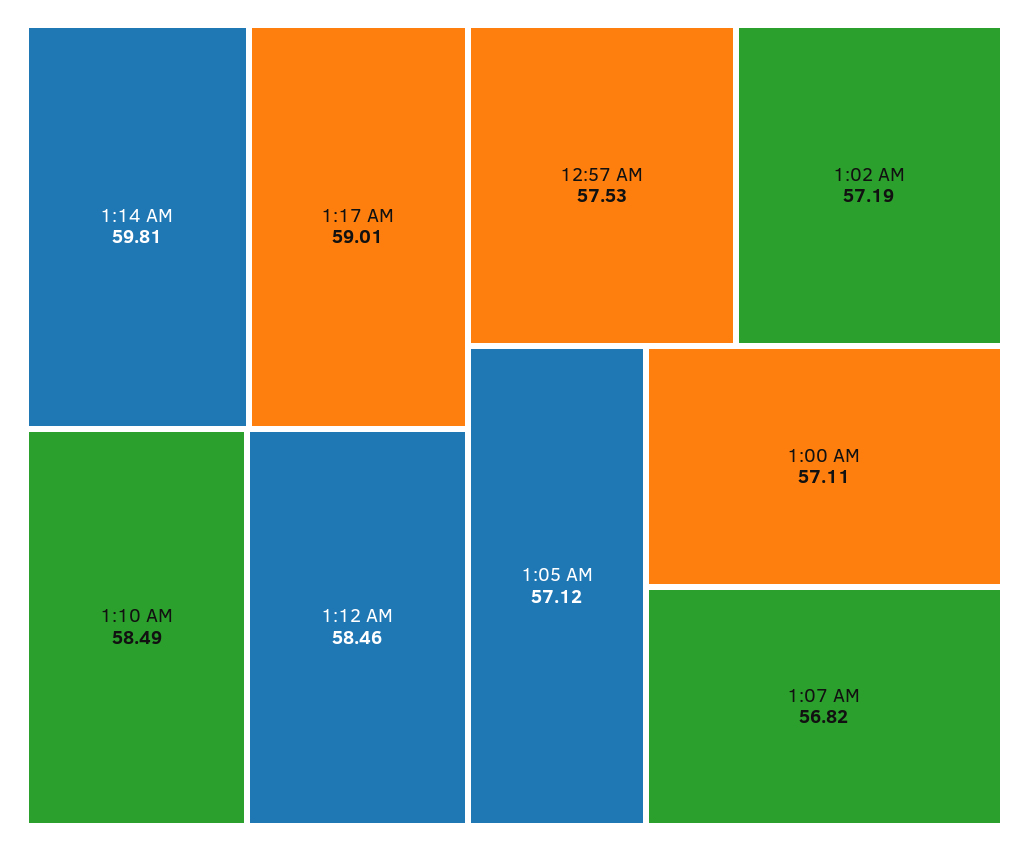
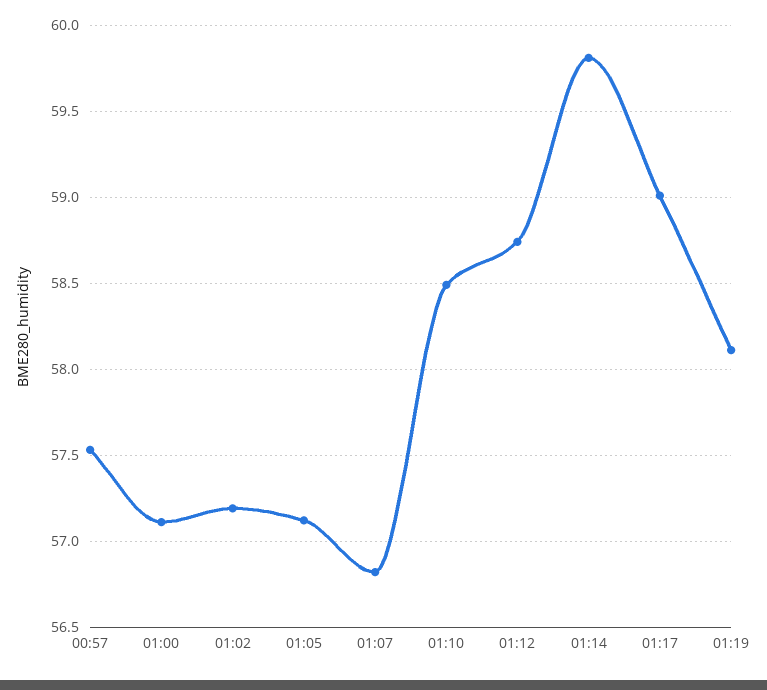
1:12 AM: 58.46 -> 58.75
01:19: none -> 58.1

